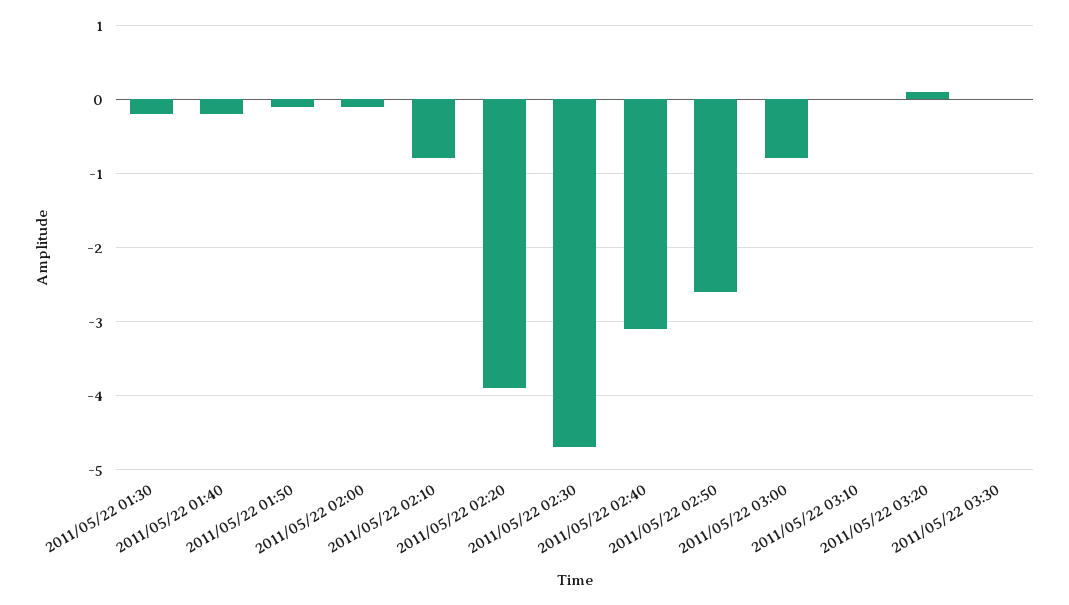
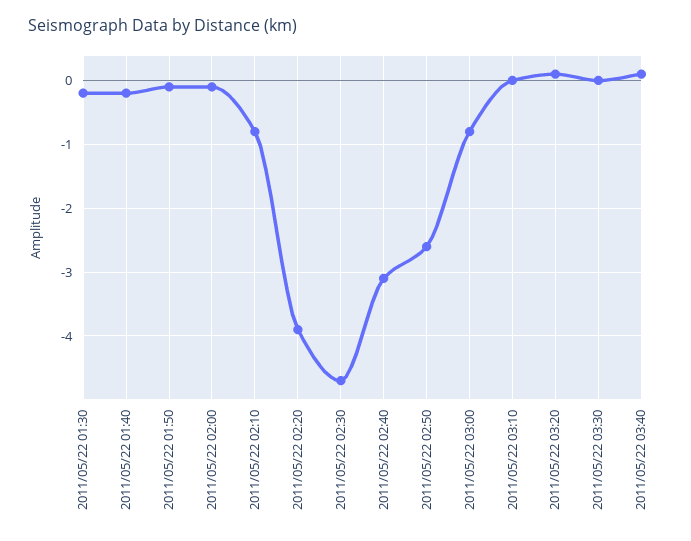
2011/05/22 03:40: none -> 0.1

